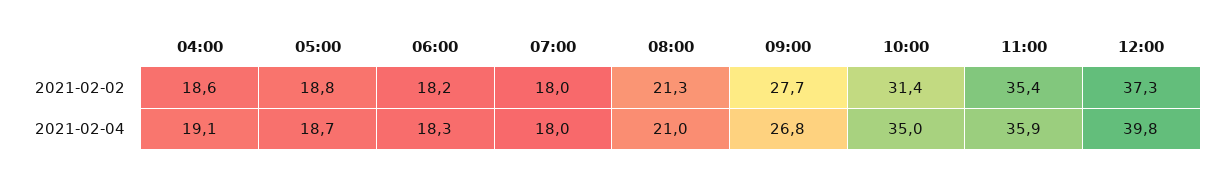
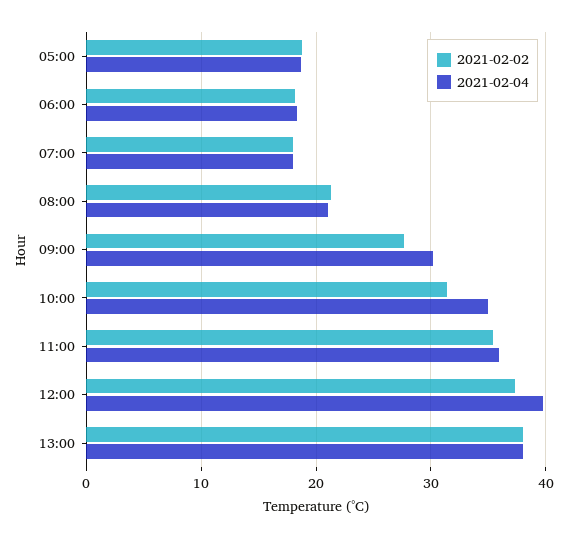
2021-02-02, 04:00: 18.6 -> none
2021-02-04, 04:00: 19.1 -> none
2021-02-04, 09:00: 26.8 -> 30
2021-02-02, 13:00: none -> 38
2021-02-04, 13:00: none -> 38

